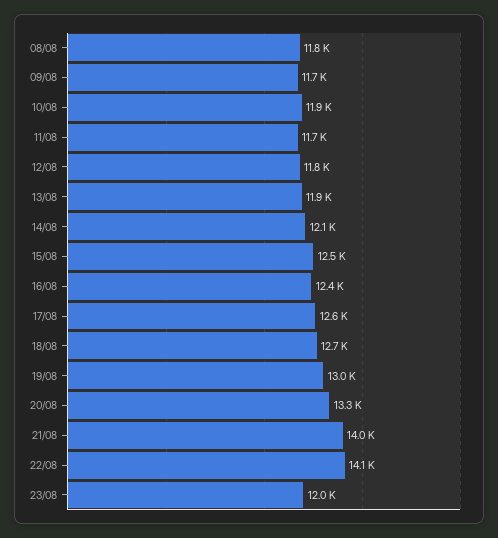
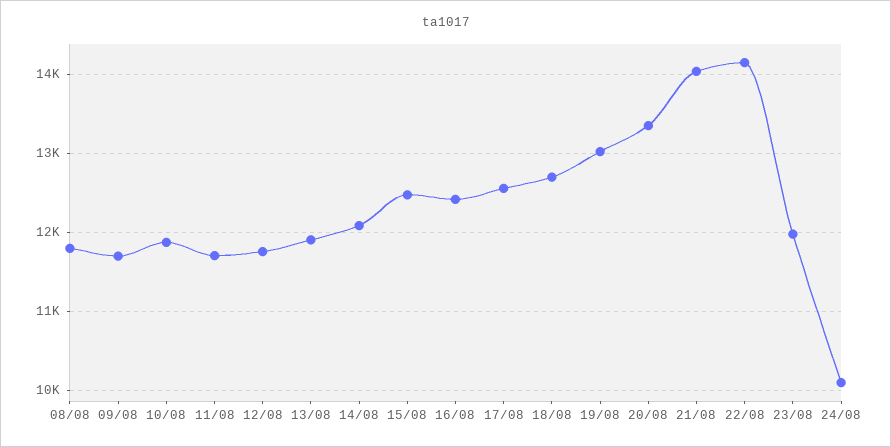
24/08: none -> 10100

